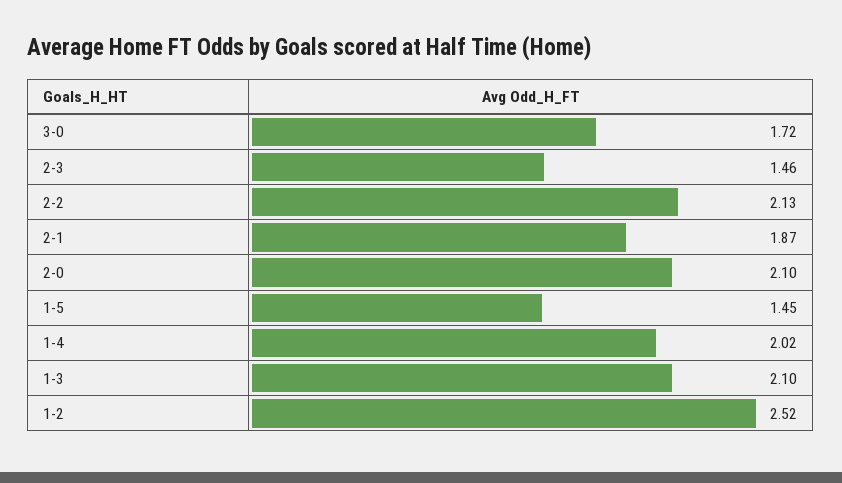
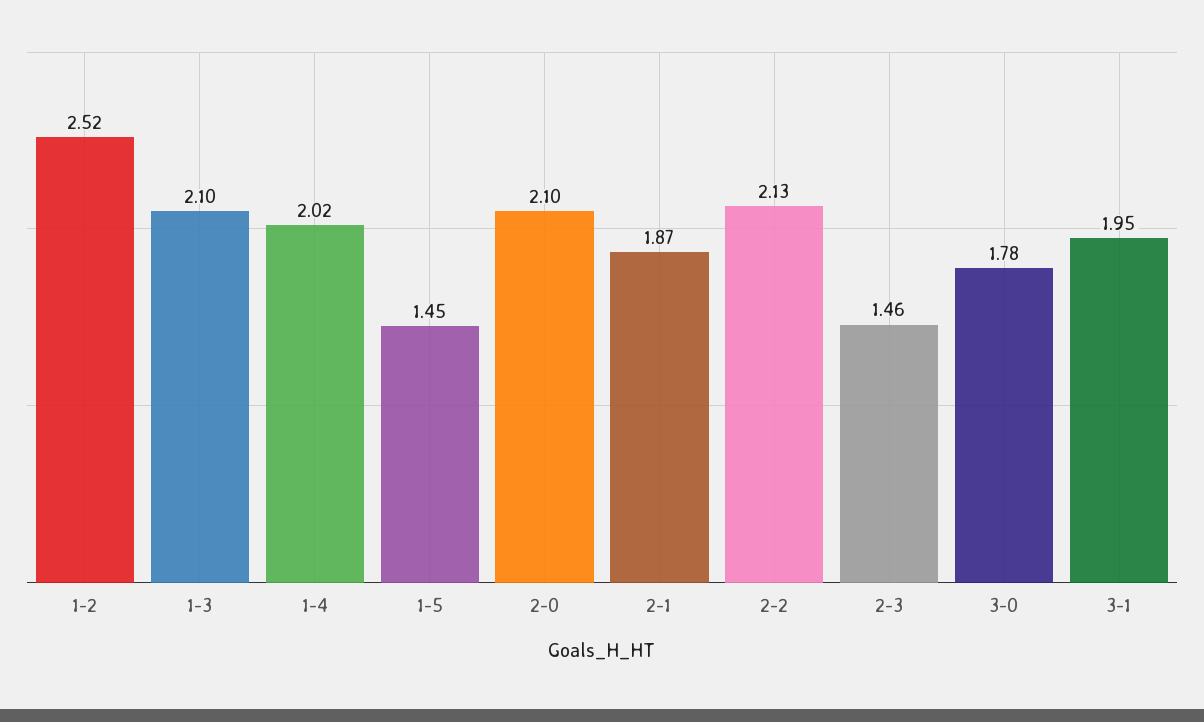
3-0: 1.72 -> 1.78
3-1: none -> 1.95

